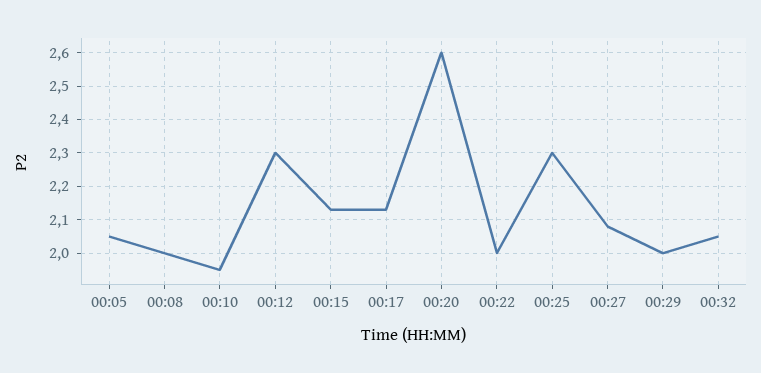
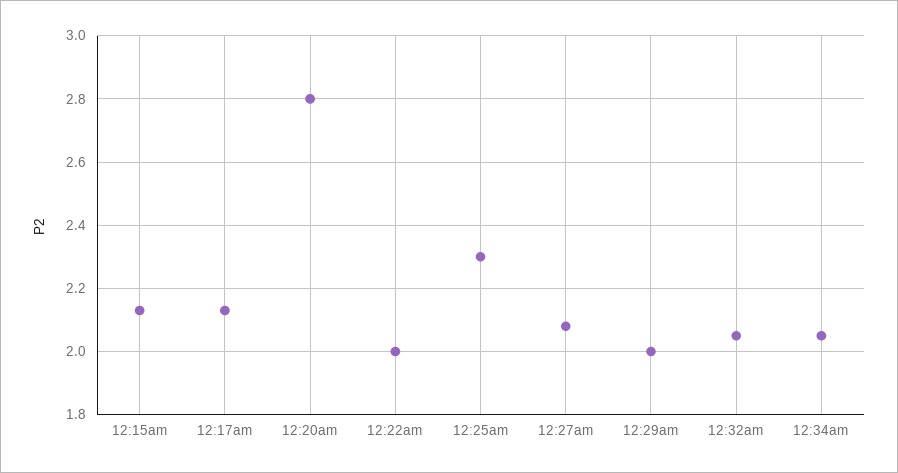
00:05: 2.05 -> none
00:08: 2 -> none
00:10: 1.95 -> none
00:12: 2.3 -> none
00:20: 2.6 -> 2.8
12:34am: none -> 2.05

